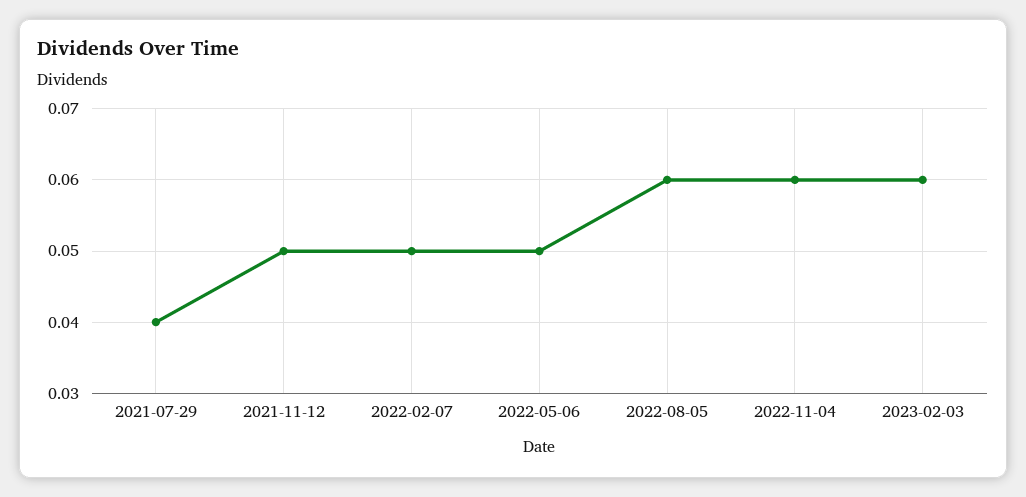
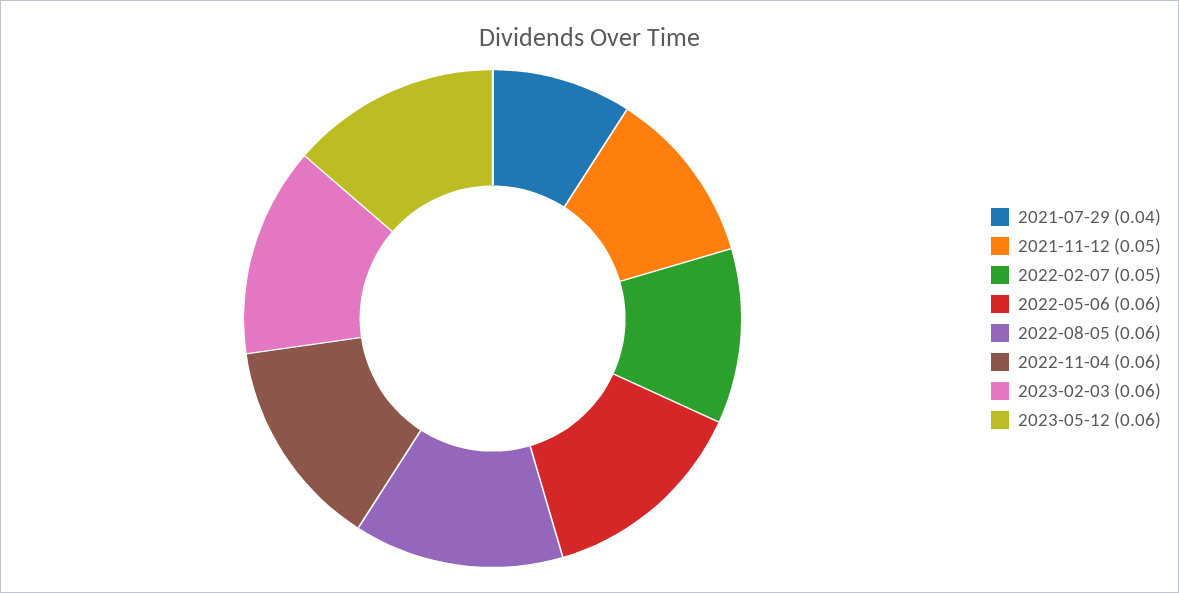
2022-05-06: 0.05 -> 0.06
2023-05-12: none -> 0.06

